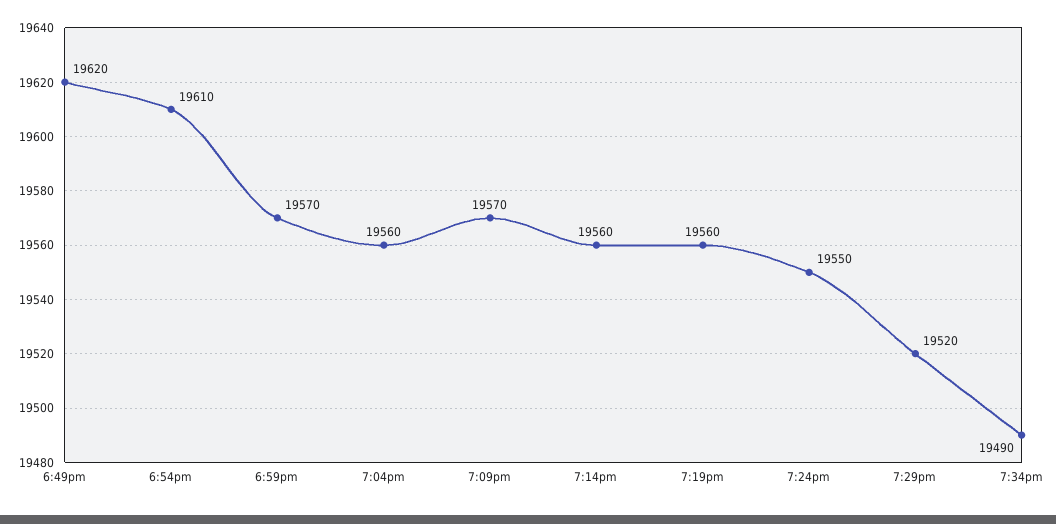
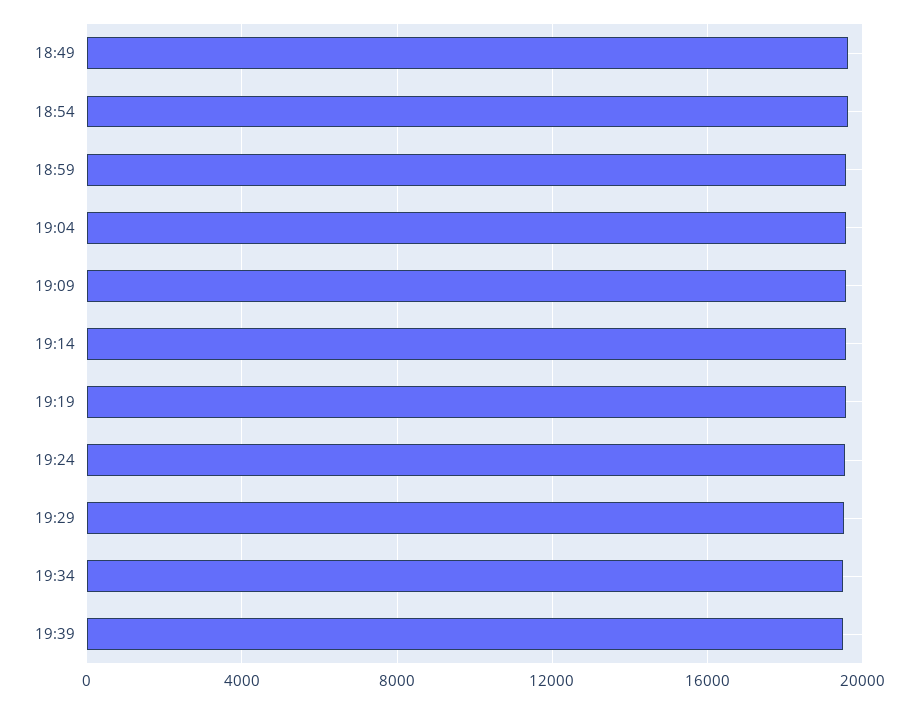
19:39: none -> 19500

